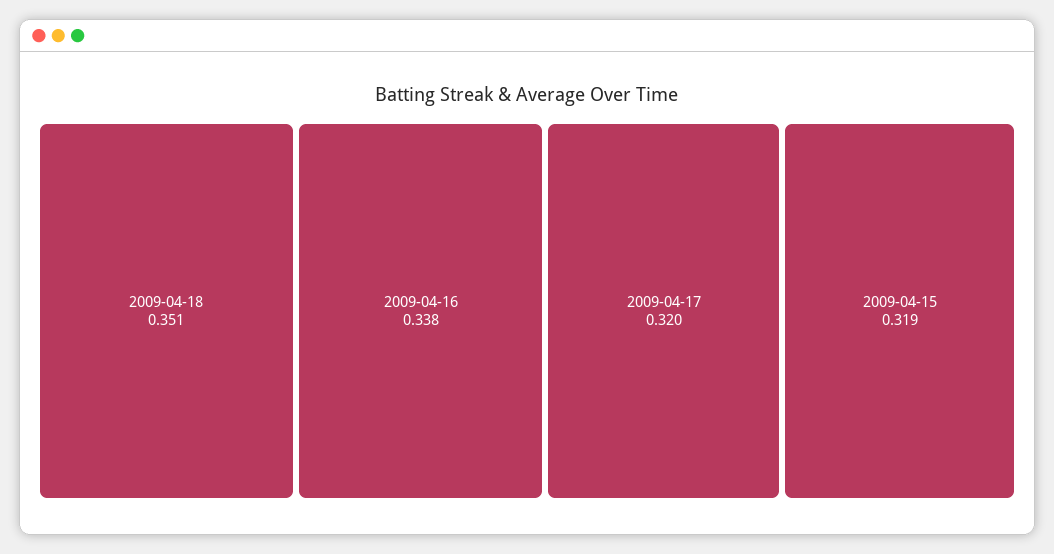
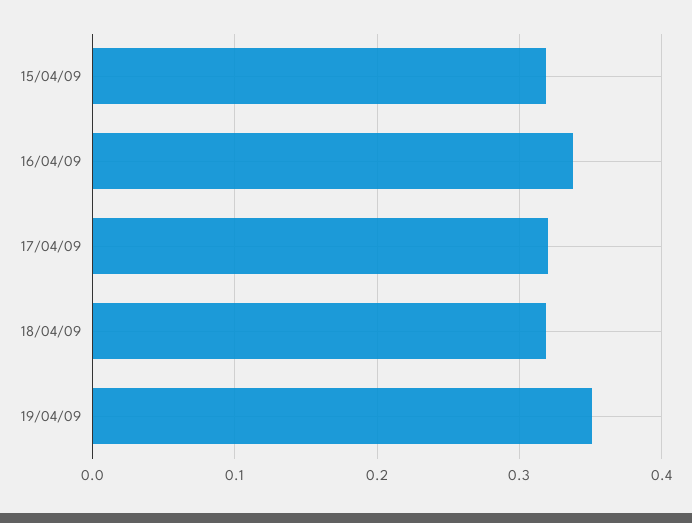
2009-04-18: 0.351 -> 0.32
19/04/09: none -> 0.35

